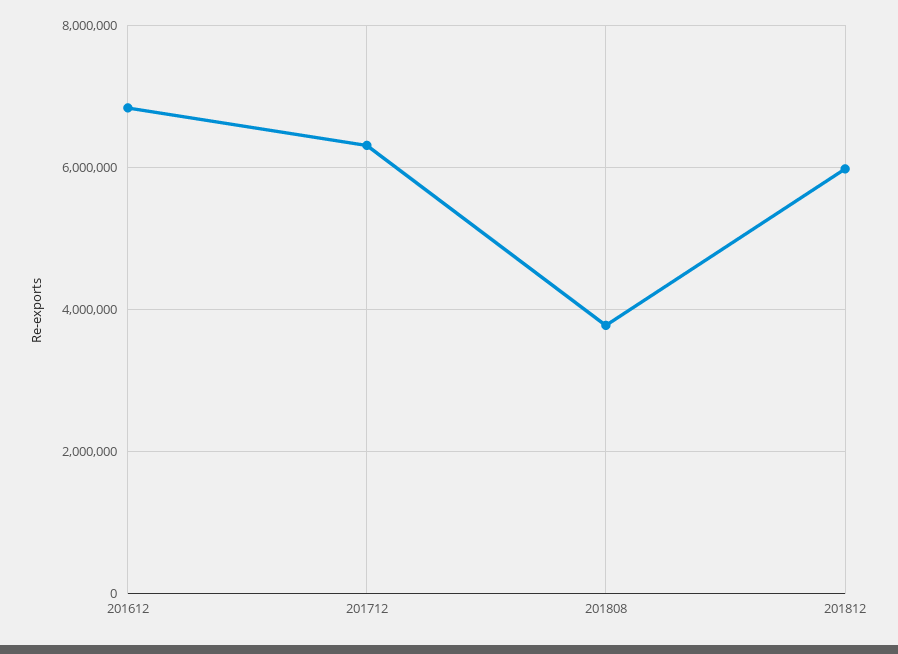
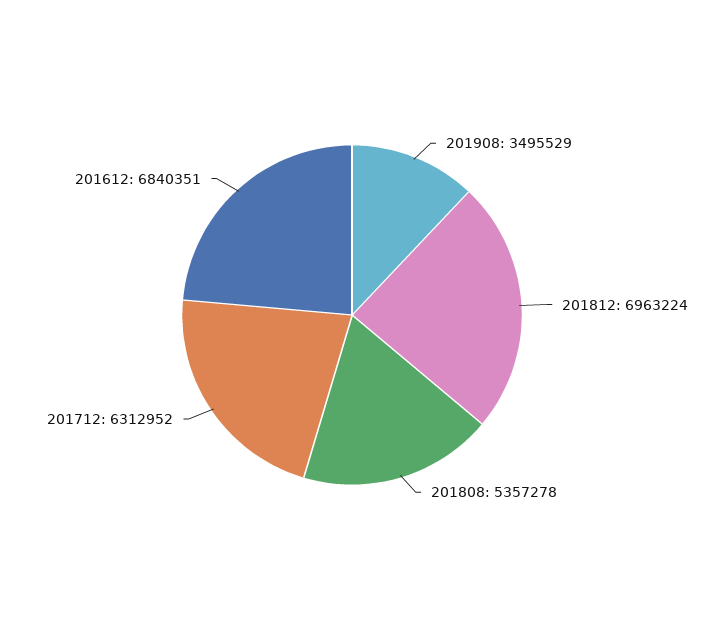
201808: 3800000 -> 5357278
201812: 6000000 -> 6963224
201908: none -> 3495529

